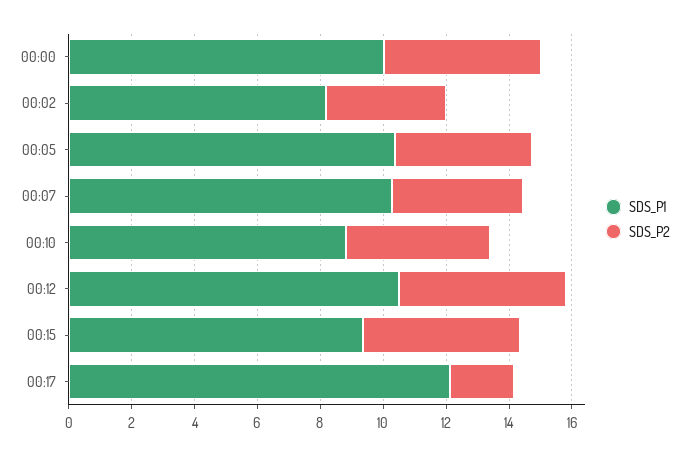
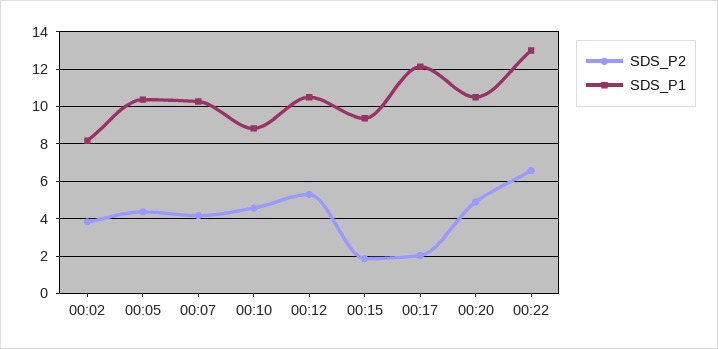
SDS_P1, 00:00: 10 -> none
SDS_P2, 00:00: 5 -> none
SDS_P2, 00:15: 5 -> 2
SDS_P2, 00:20: none -> 5
SDS_P1, 00:20: none -> 10.5
SDS_P2, 00:22: none -> 6.5
SDS_P1, 00:22: none -> 13

